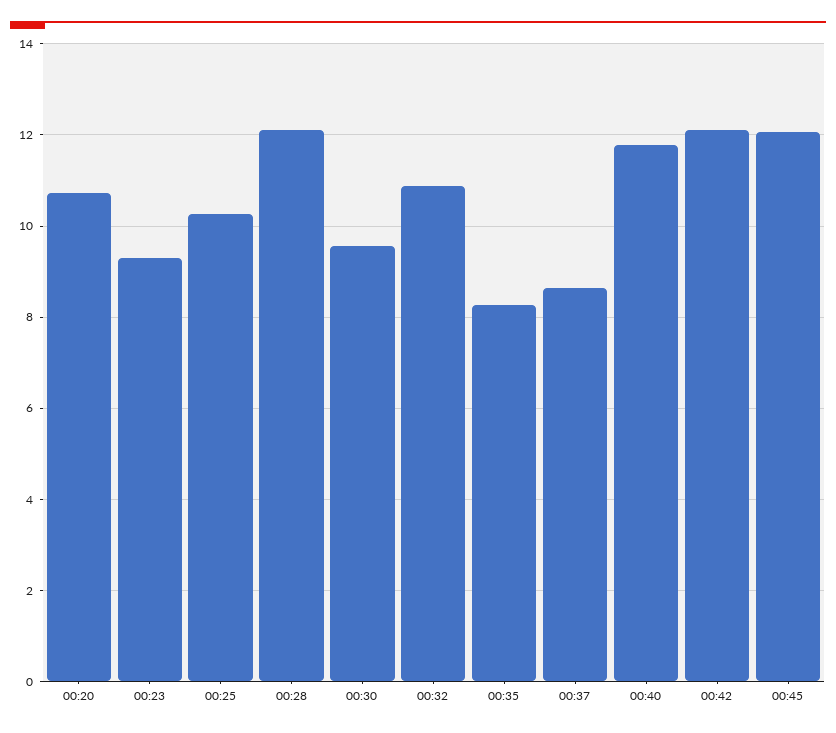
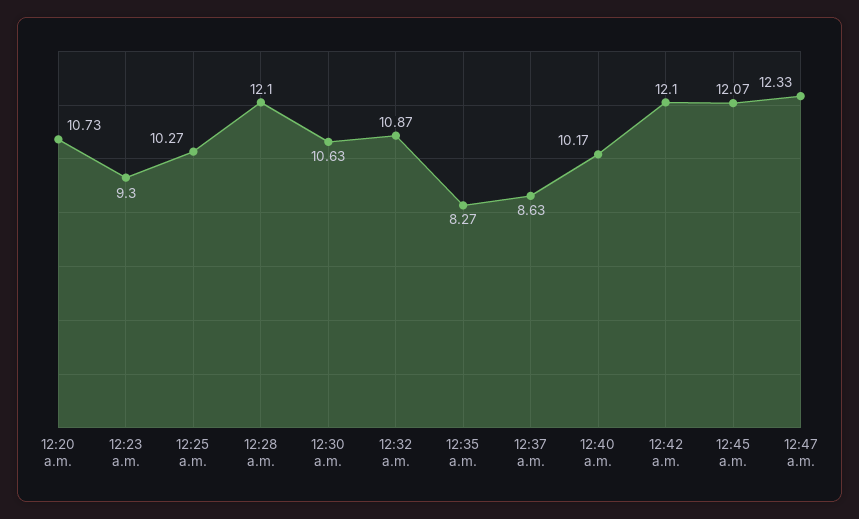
00:30: 9.6 -> 10.63
00:40: 11.8 -> 10.17
12:47 a.m.: none -> 12.33

